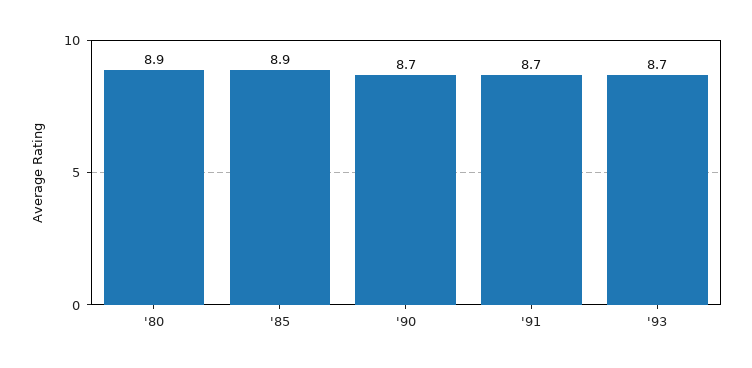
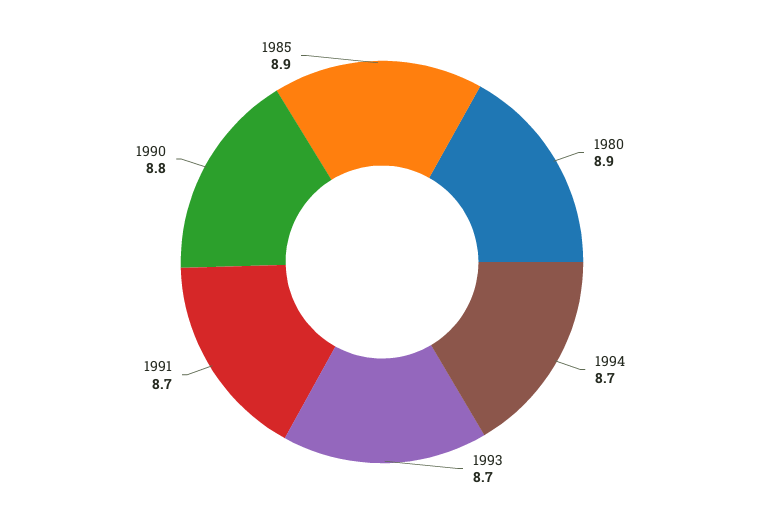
'90: 8.7 -> 8.8
1994: none -> 8.7

